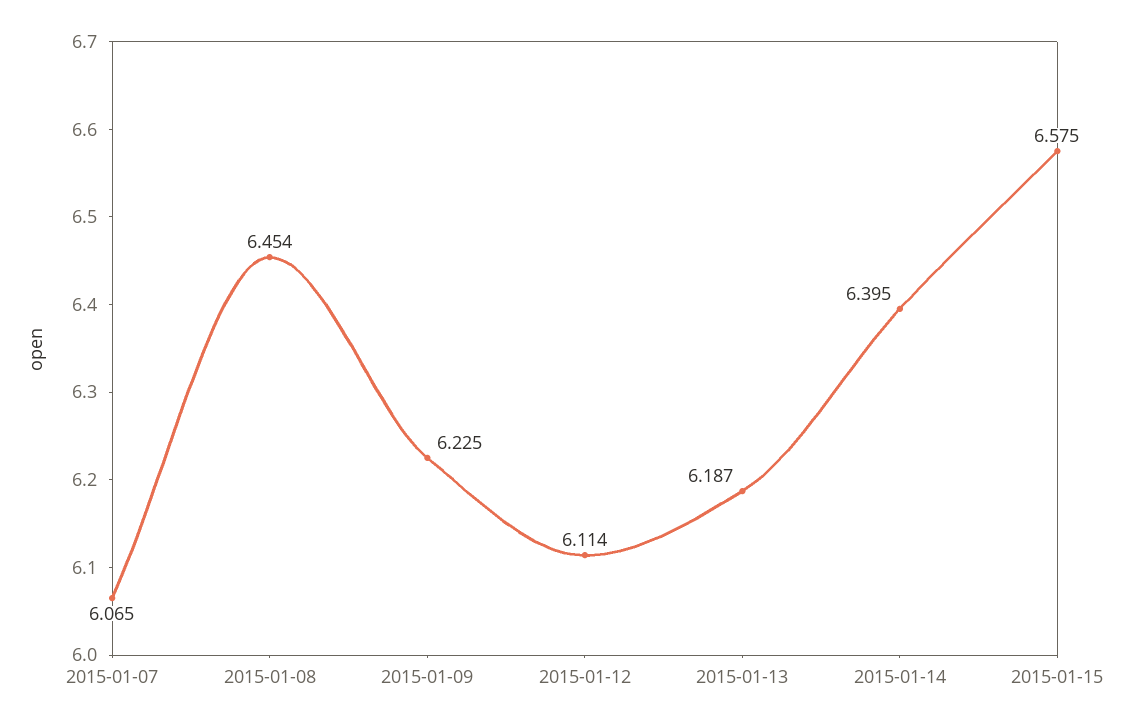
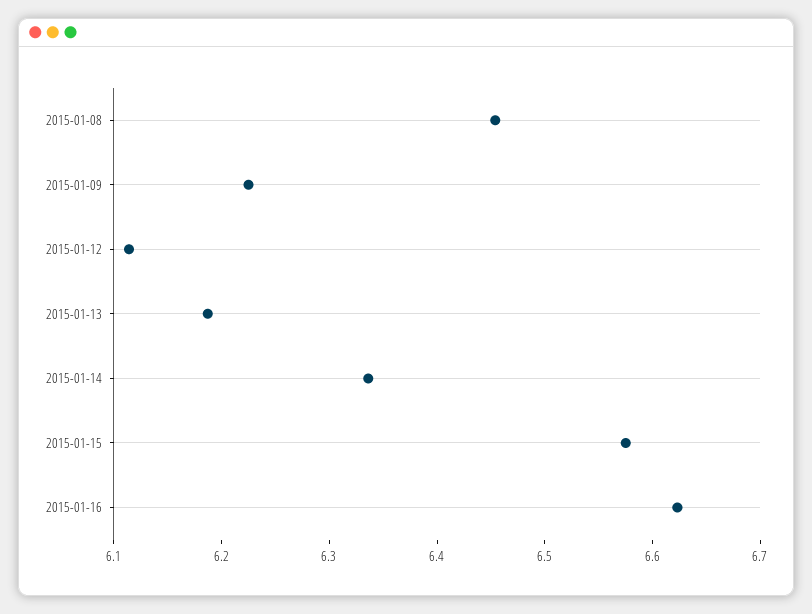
2015-01-07: 6.065 -> none
2015-01-14: 6.395 -> 6.34
2015-01-16: none -> 6.62

